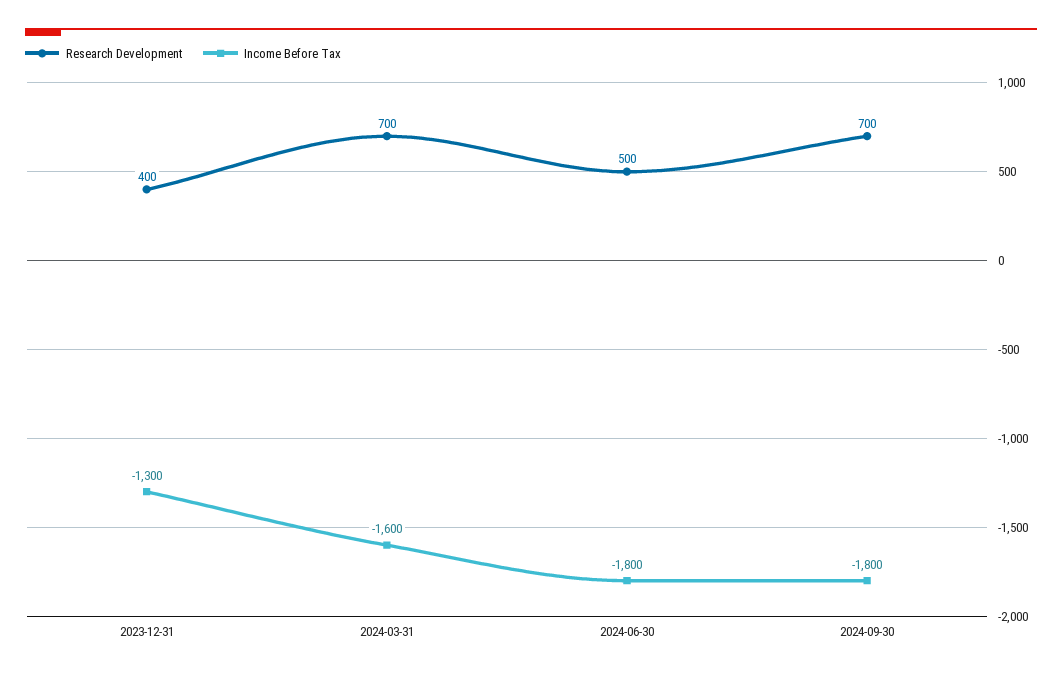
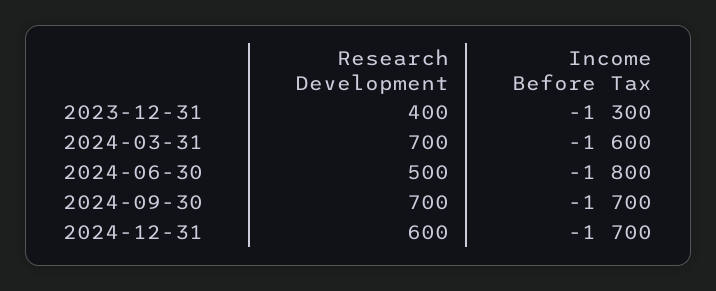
Income Before Tax, 2024-09-30: -1800 -> -1700
Research Development, 2024-12-31: none -> 600
Income Before Tax, 2024-12-31: none -> -1700

